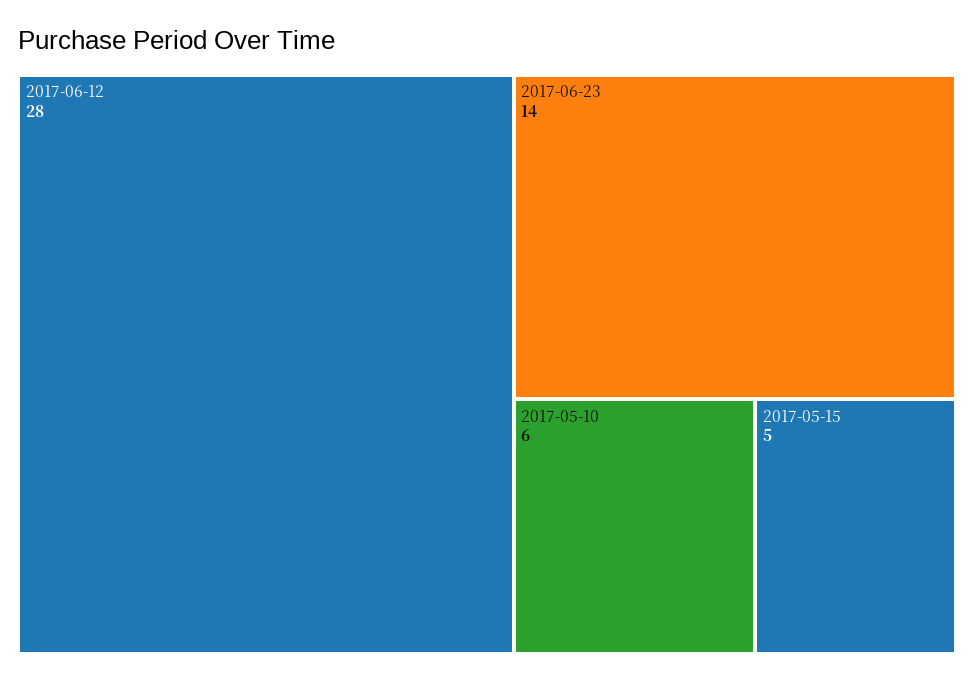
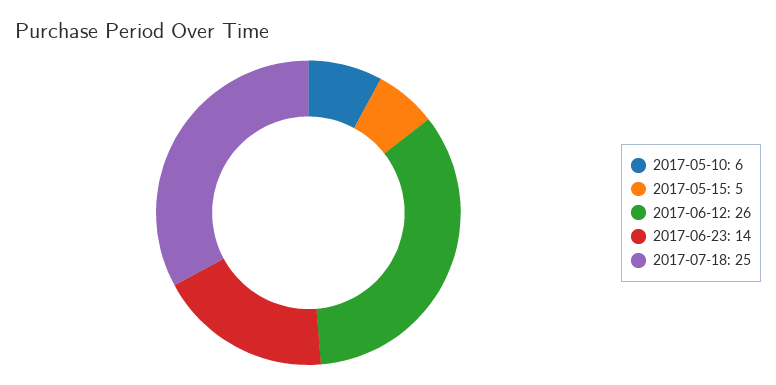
2017-06-12: 28 -> 26
2017-07-18: none -> 25

